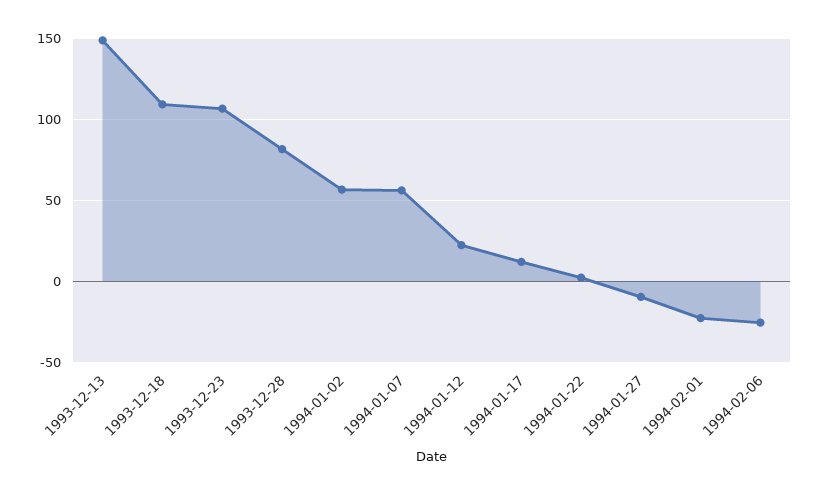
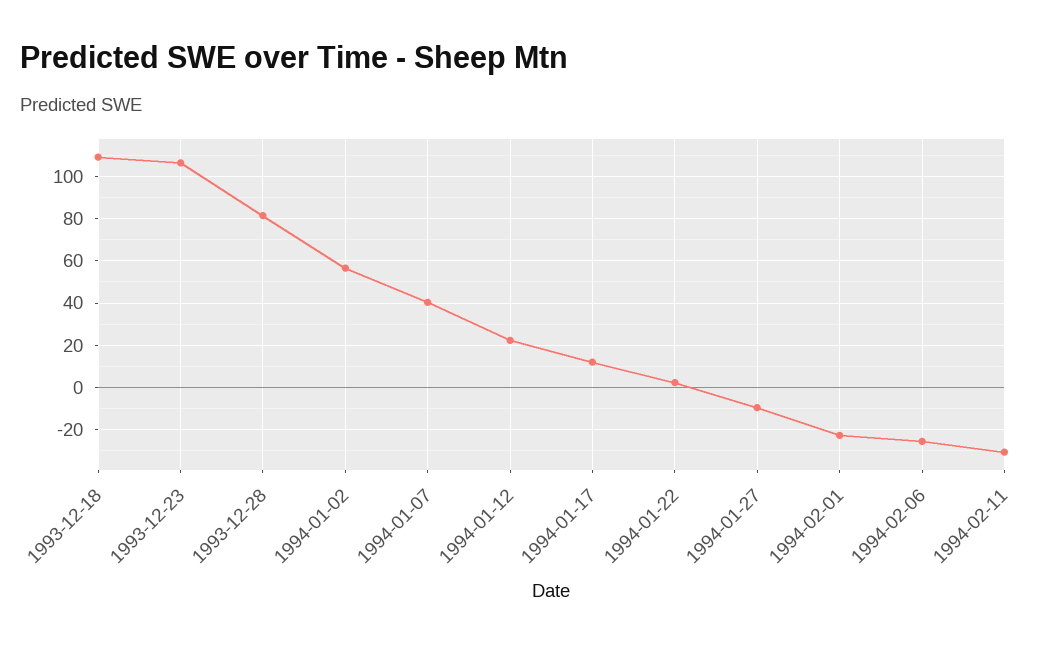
1993-12-13: 150 -> none
1994-01-07: 55 -> 40
1994-02-11: none -> -30

